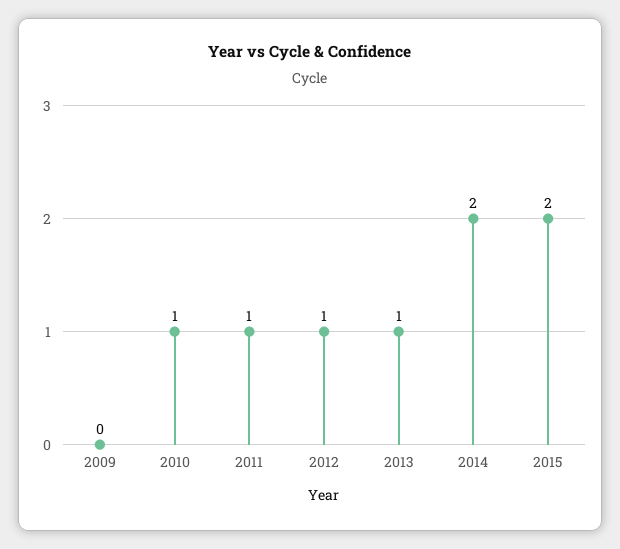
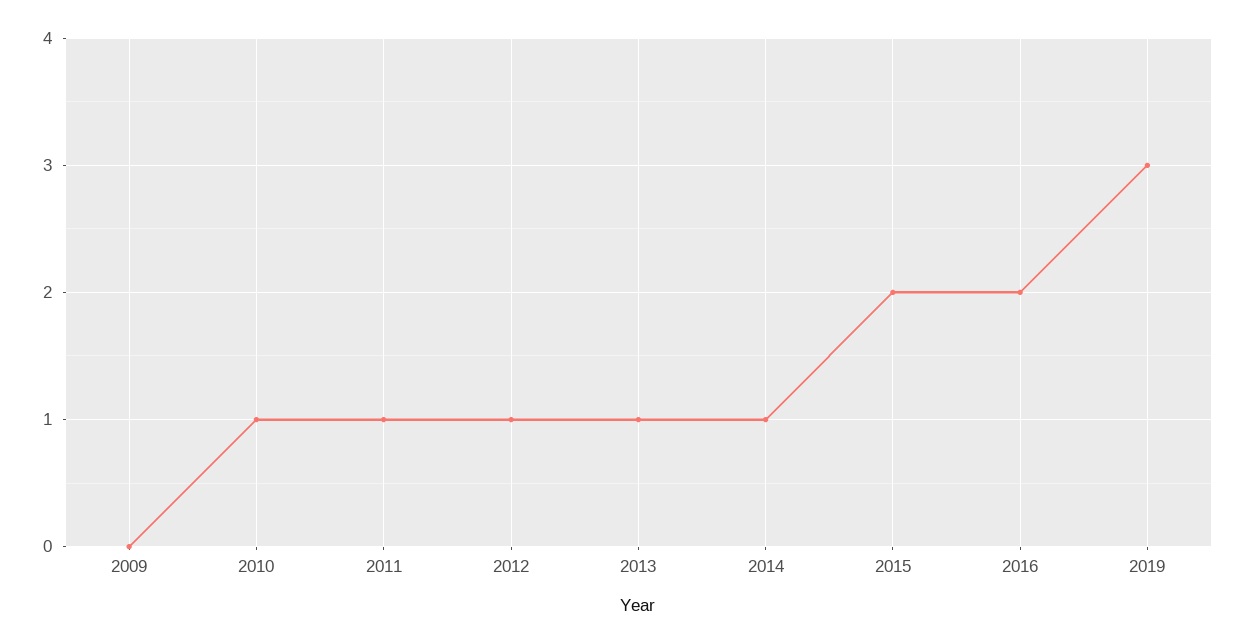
2014: 2 -> 1
2016: none -> 2
2019: none -> 3

